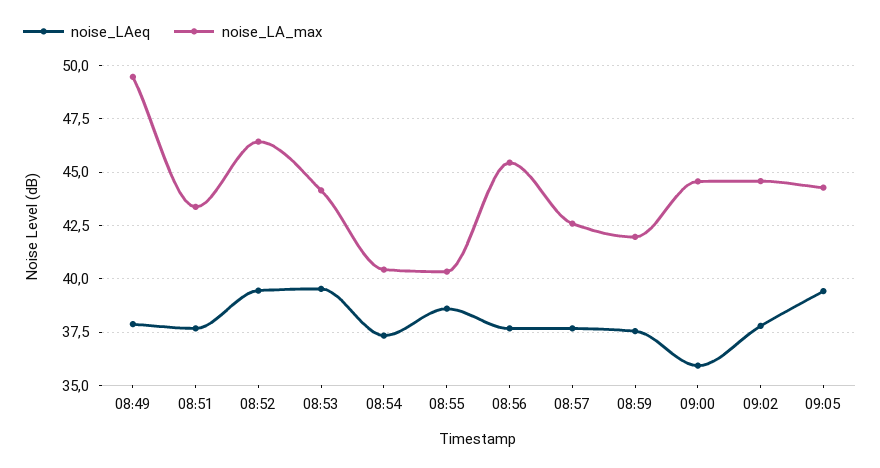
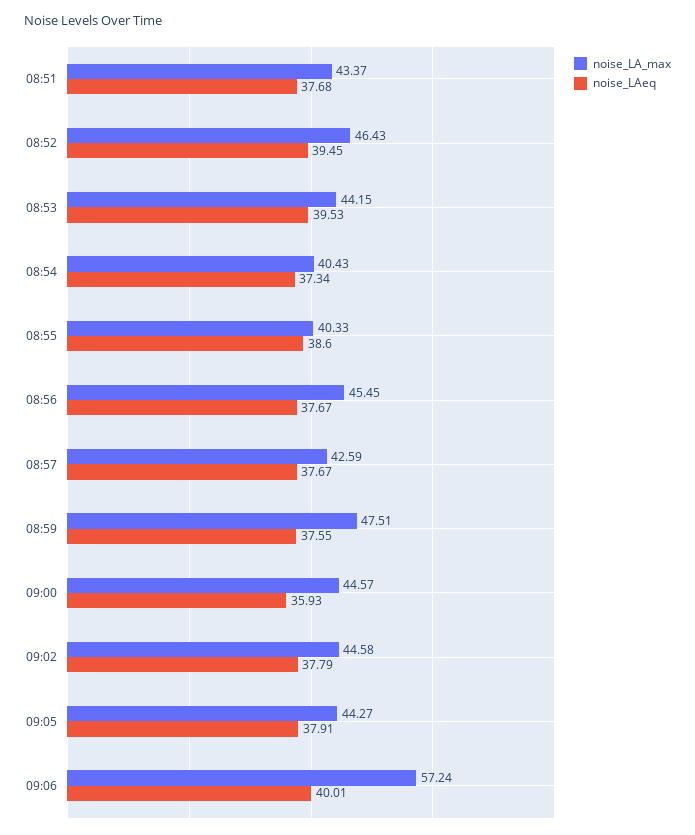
noise_LAeq, 08:49: 38 -> none
noise_LA_max, 08:49: 49.5 -> none
noise_LA_max, 08:59: 42 -> 47.51
noise_LAeq, 09:05: 39.5 -> 37.91
noise_LA_max, 09:06: none -> 57.24
noise_LAeq, 09:06: none -> 40.01

